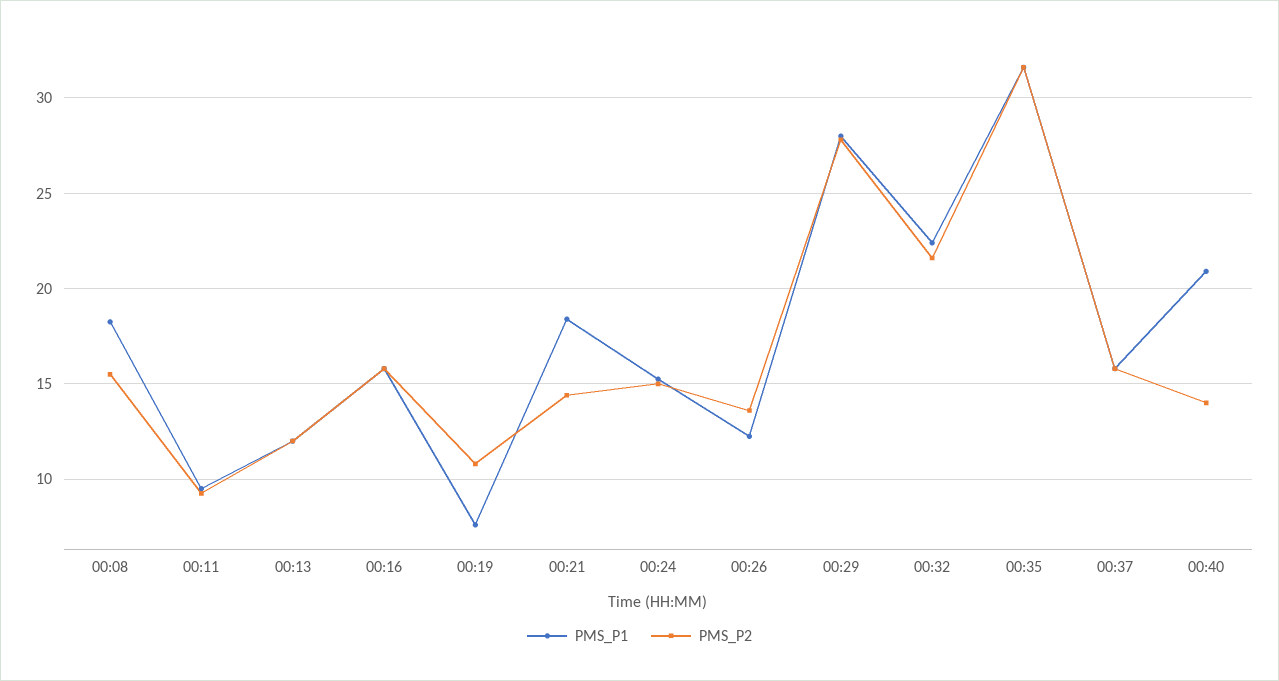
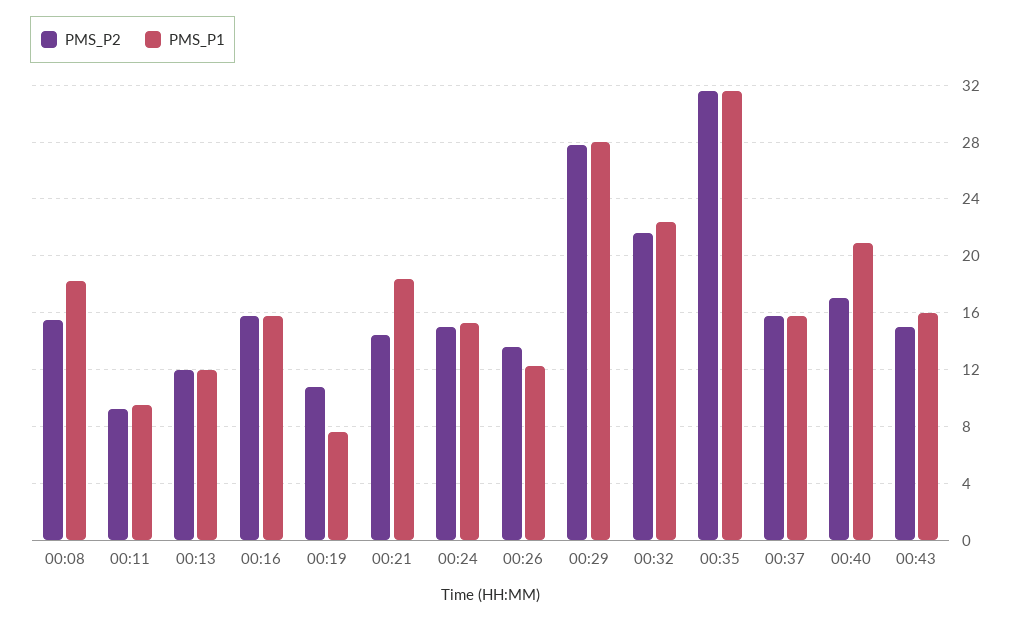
PMS_P2, 00:40: 14 -> 17
PMS_P2, 00:43: none -> 15
PMS_P1, 00:43: none -> 16

